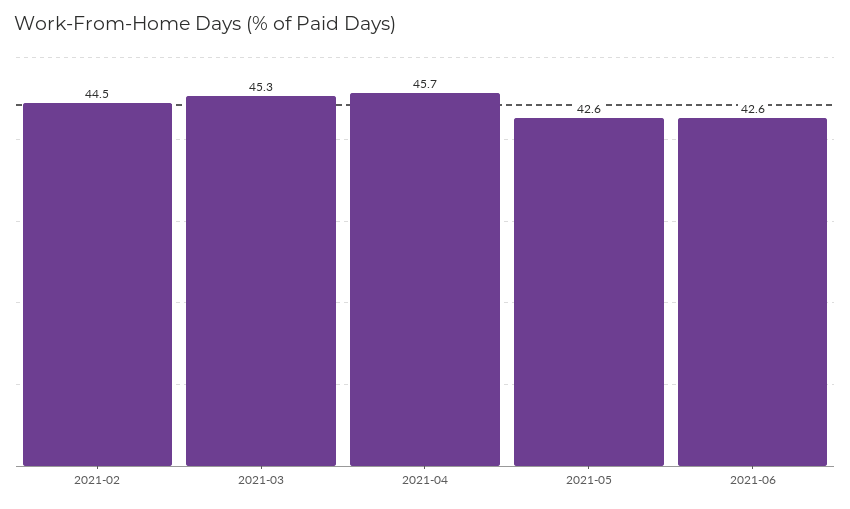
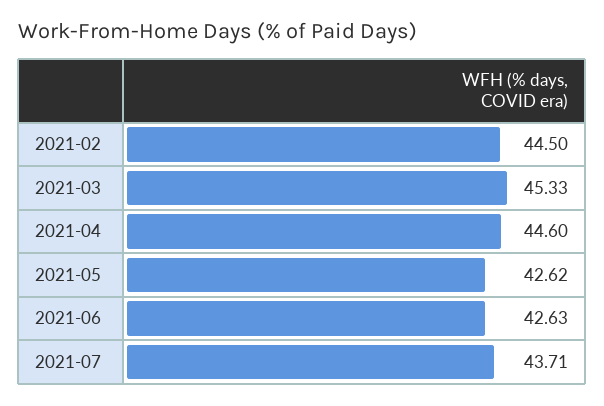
2021-04: 45.7 -> 44.6
2021-07: none -> 43.71

